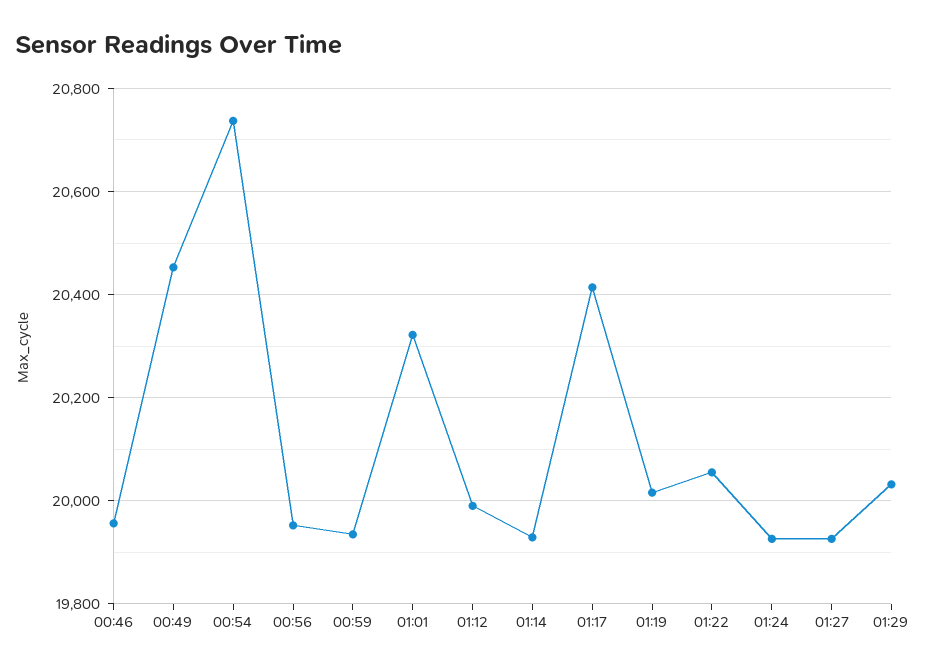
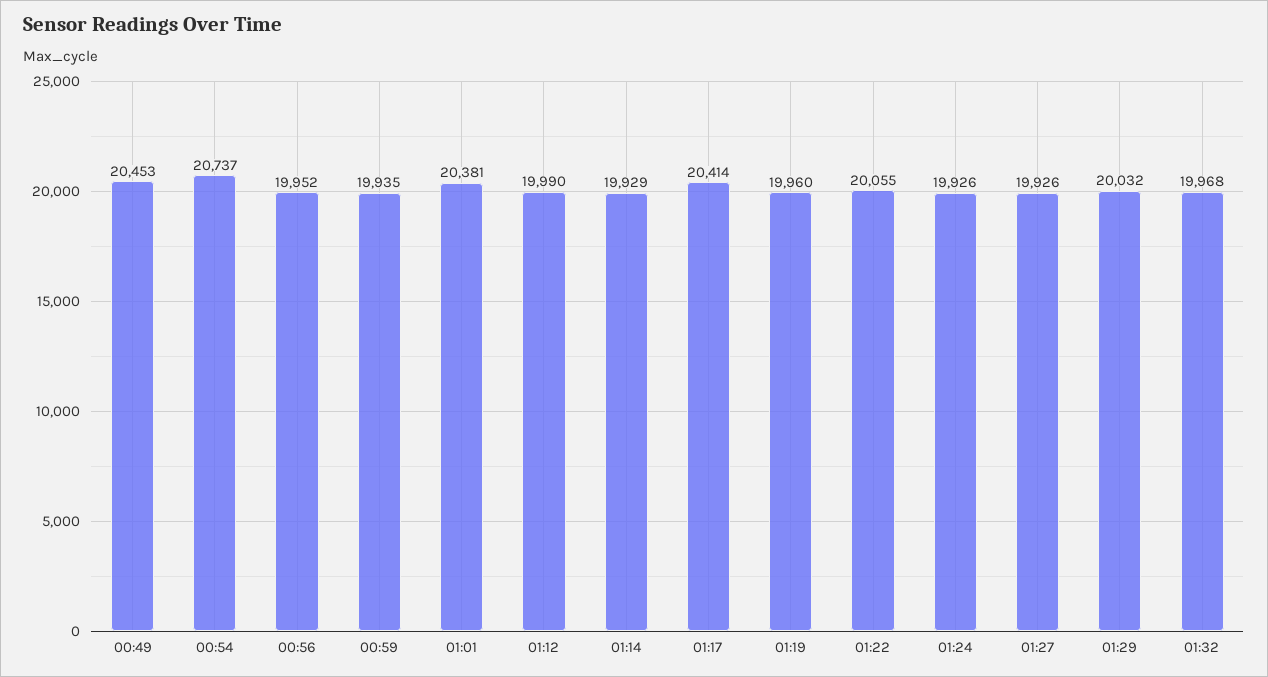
00:46: 19960 -> none
01:01: 20320 -> 20381
01:19: 20020 -> 19960
01:32: none -> 19968

